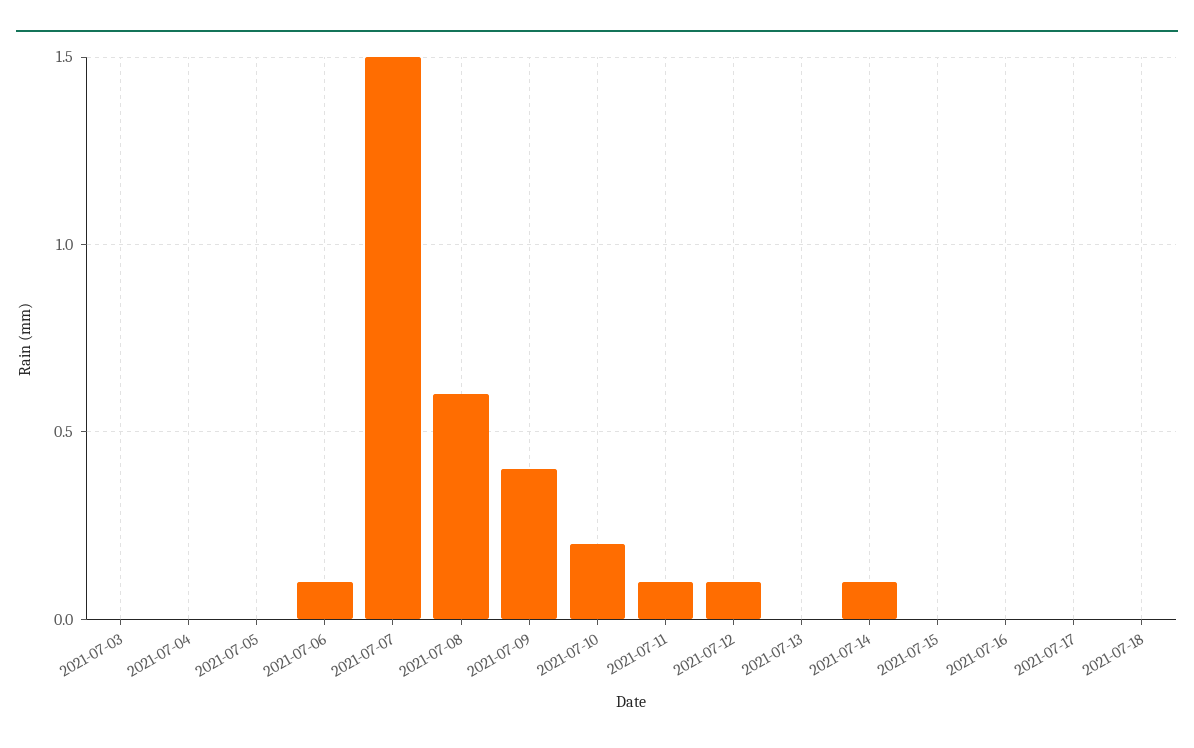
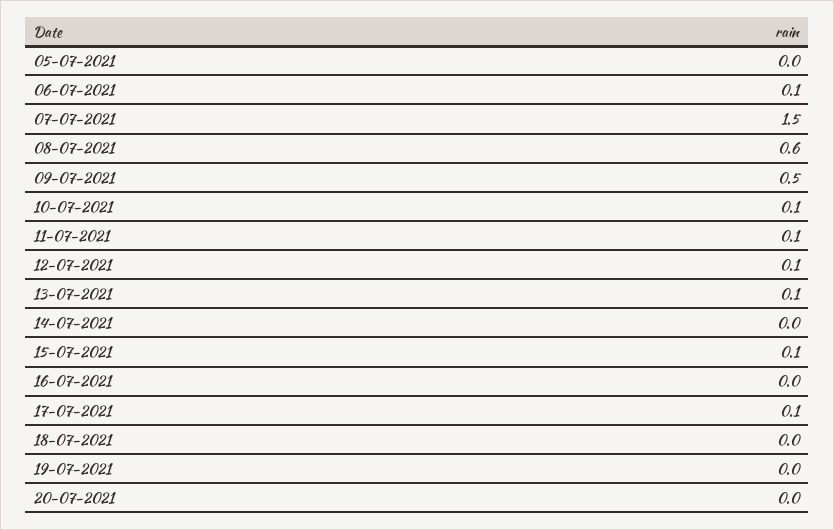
2021-07-03: 0 -> none
2021-07-04: 0 -> none
2021-07-09: 0.4 -> 0.5
2021-07-10: 0.2 -> 0.1
2021-07-13: 0 -> 0.1
2021-07-14: 0.1 -> 0
2021-07-15: 0 -> 0.1
2021-07-17: 0 -> 0.1
19-07-2021: none -> 0
20-07-2021: none -> 0

